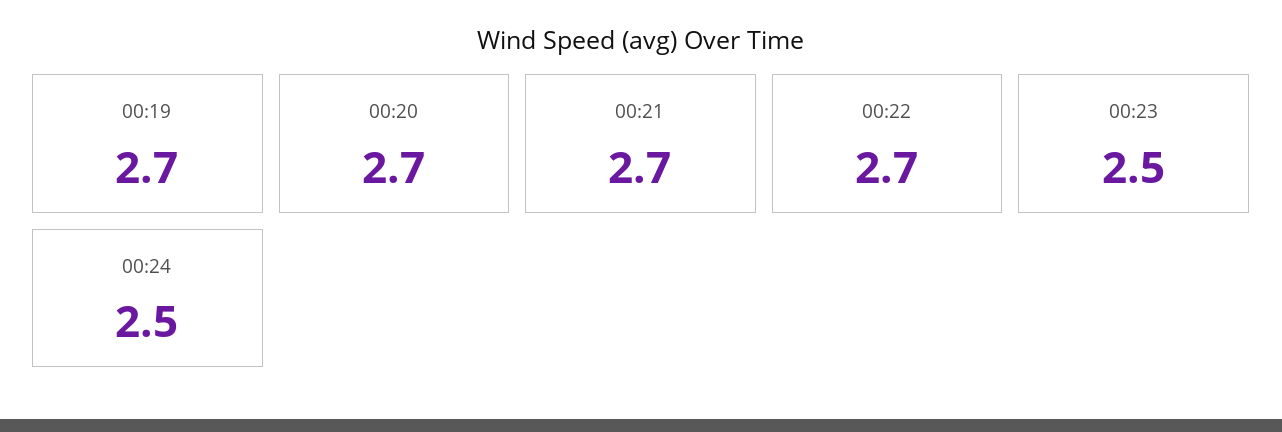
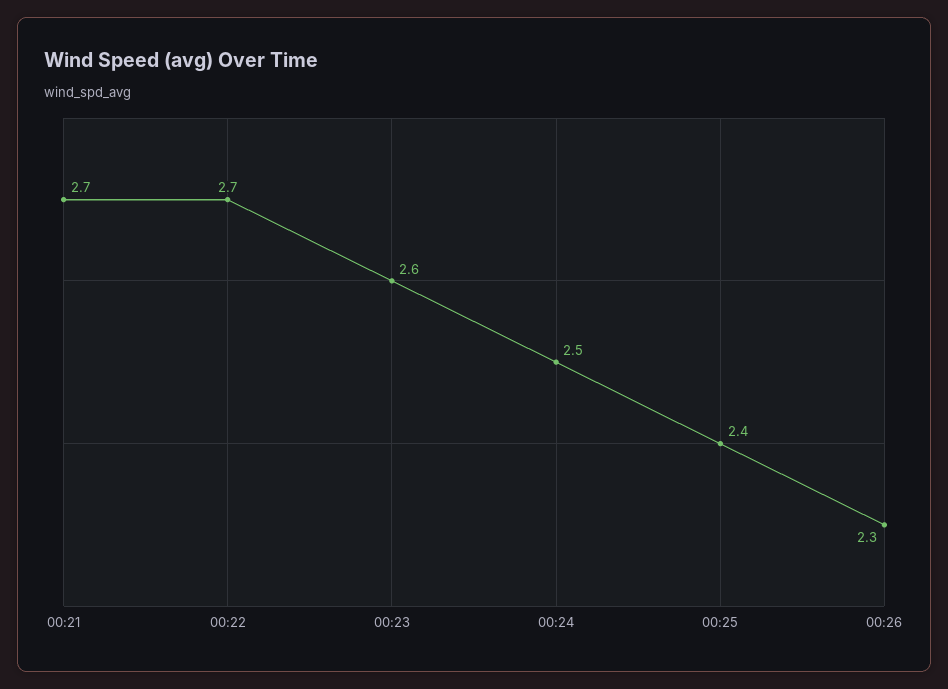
00:19: 2.7 -> none
00:20: 2.7 -> none
00:23: 2.5 -> 2.6
00:25: none -> 2.4
00:26: none -> 2.3

